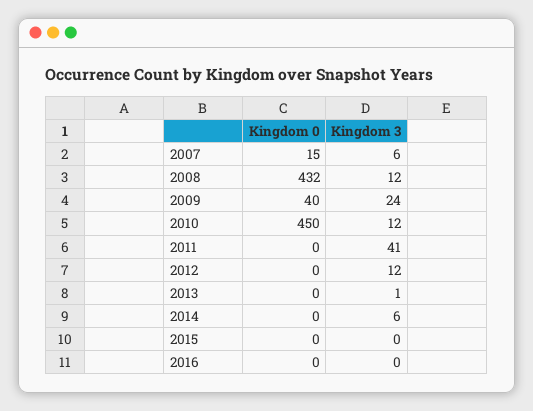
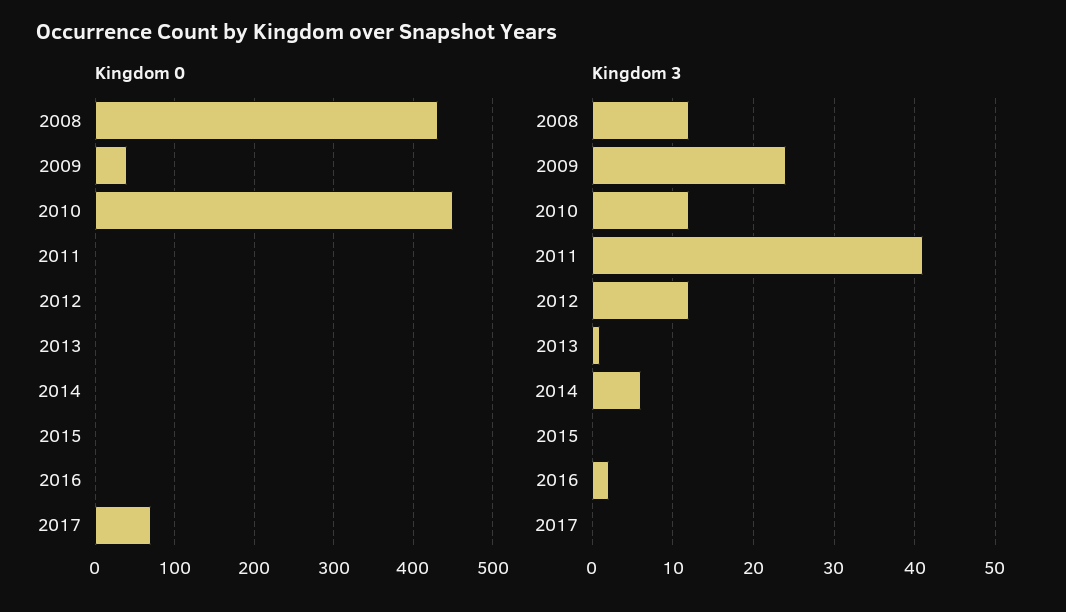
Kingdom 0, 2007: 15 -> none
Kingdom 3, 2007: 6 -> none
Kingdom 3, 2016: 0 -> 2
Kingdom 0, 2017: none -> 70
Kingdom 3, 2017: none -> 0

